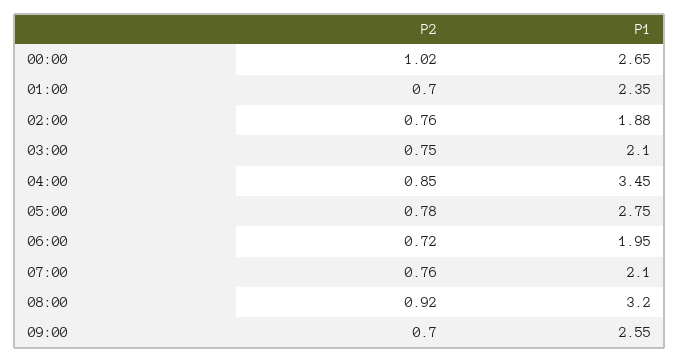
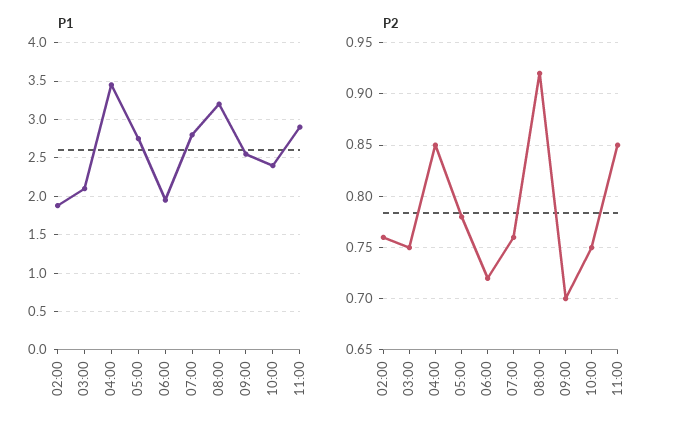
P2, 00:00: 1.02 -> none
P1, 00:00: 2.65 -> none
P2, 01:00: 0.7 -> none
P1, 01:00: 2.35 -> none
P1, 07:00: 2.1 -> 2.8
P1, 10:00: none -> 2.4
P1, 11:00: none -> 2.9
P2, 10:00: none -> 0.75
P2, 11:00: none -> 0.85

